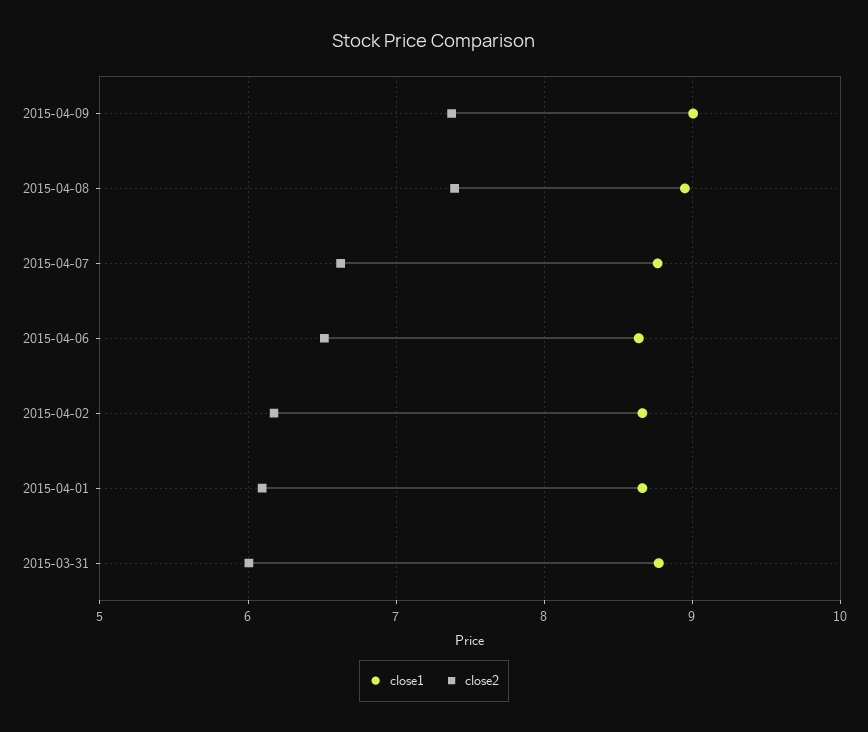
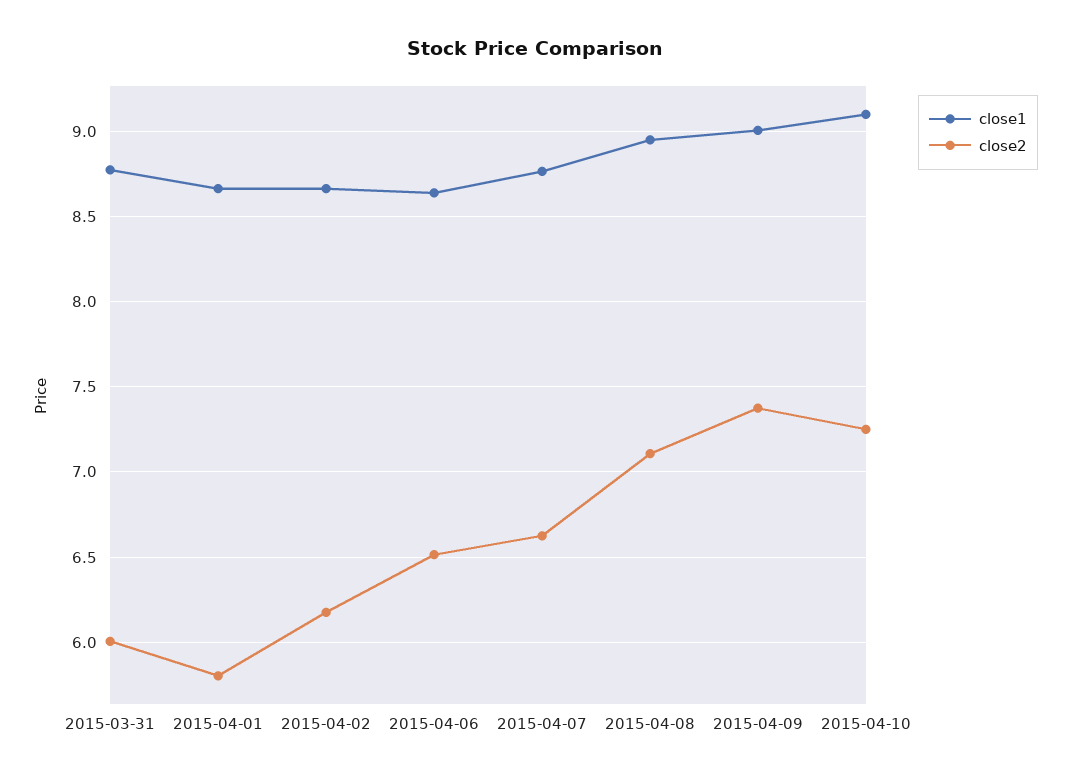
close2, 2015-04-08: 7.4 -> 7.1
close2, 2015-04-01: 6.1 -> 5.8
close1, 2015-04-10: none -> 9.1
close2, 2015-04-10: none -> 7.25

